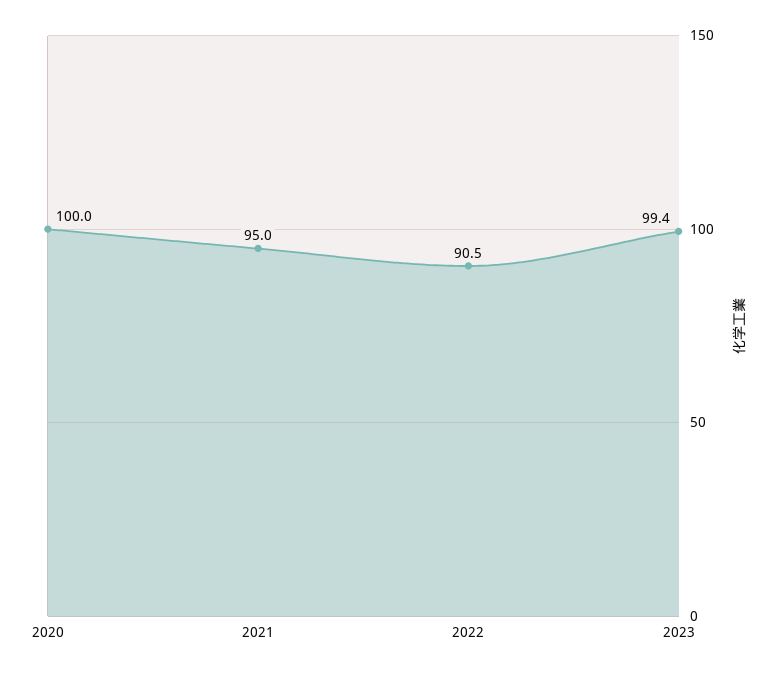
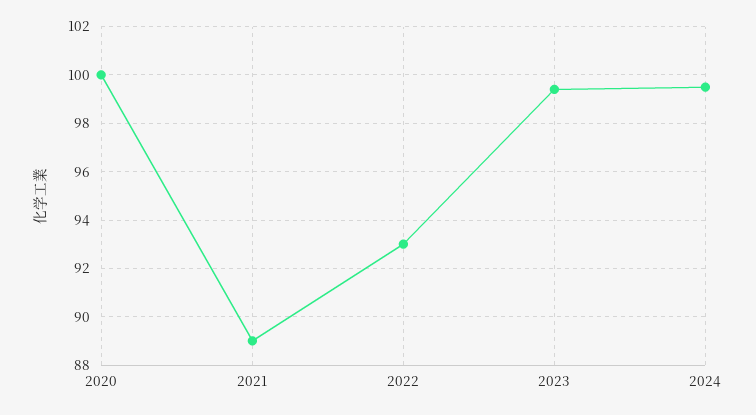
2021: 95 -> 89
2022: 90.5 -> 93
2024: none -> 99.5

